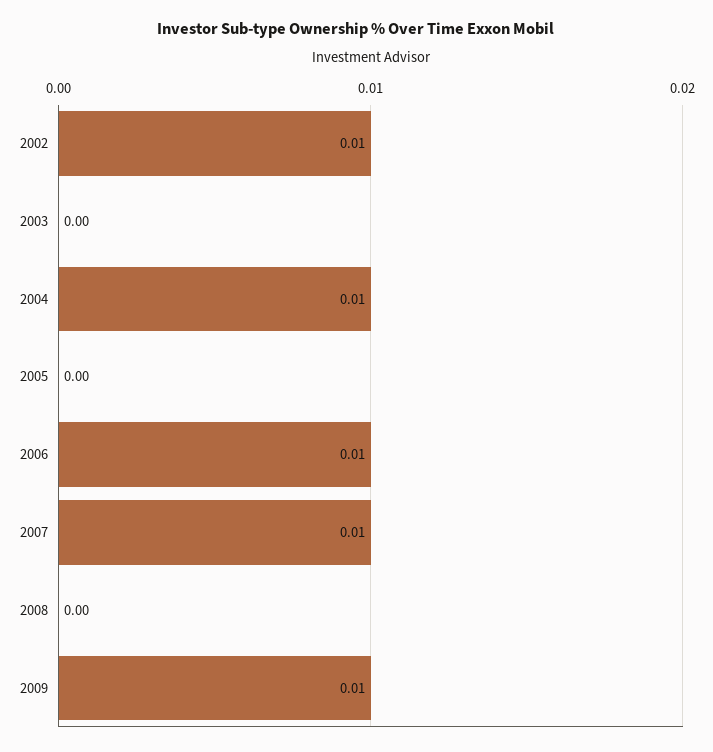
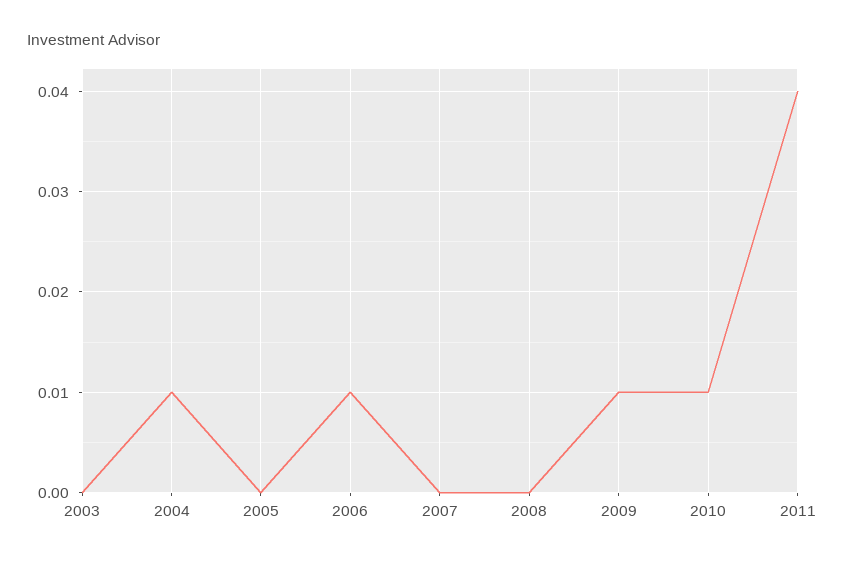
2002: 0.01 -> none
2007: 0.01 -> 0
2010: none -> 0.01
2011: none -> 0.04

